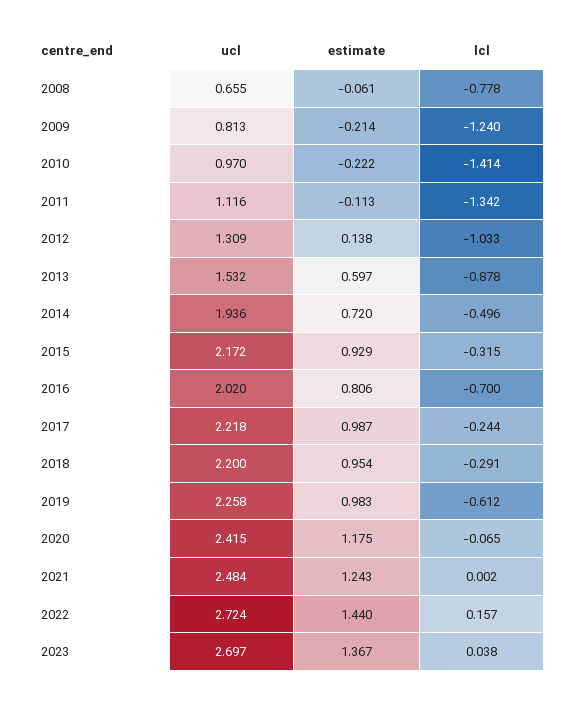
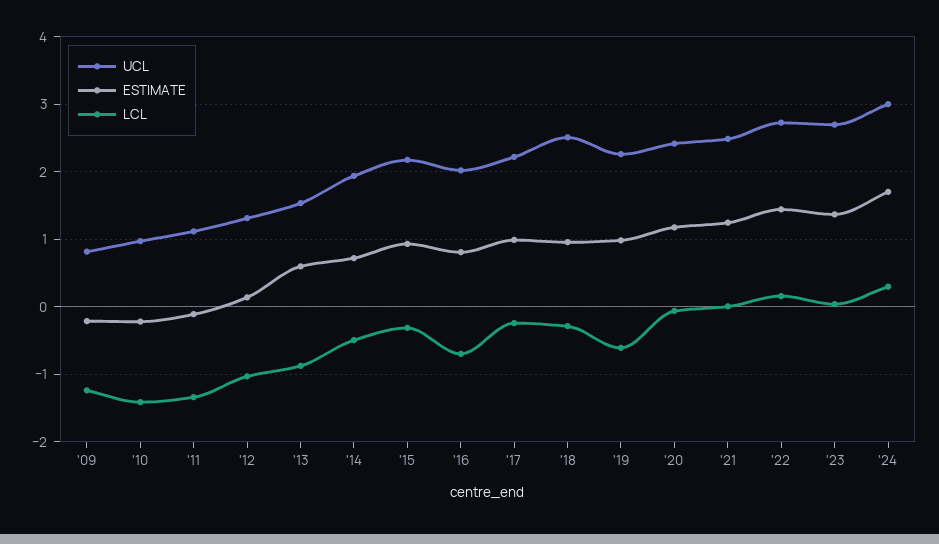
ucl, 2008: 0.655 -> none
estimate, 2008: -0.061 -> none
lcl, 2008: -0.778 -> none
ucl, 2018: 2.2 -> 2.5
ucl, '24: none -> 3
estimate, '24: none -> 1.7
lcl, '24: none -> 0.3

